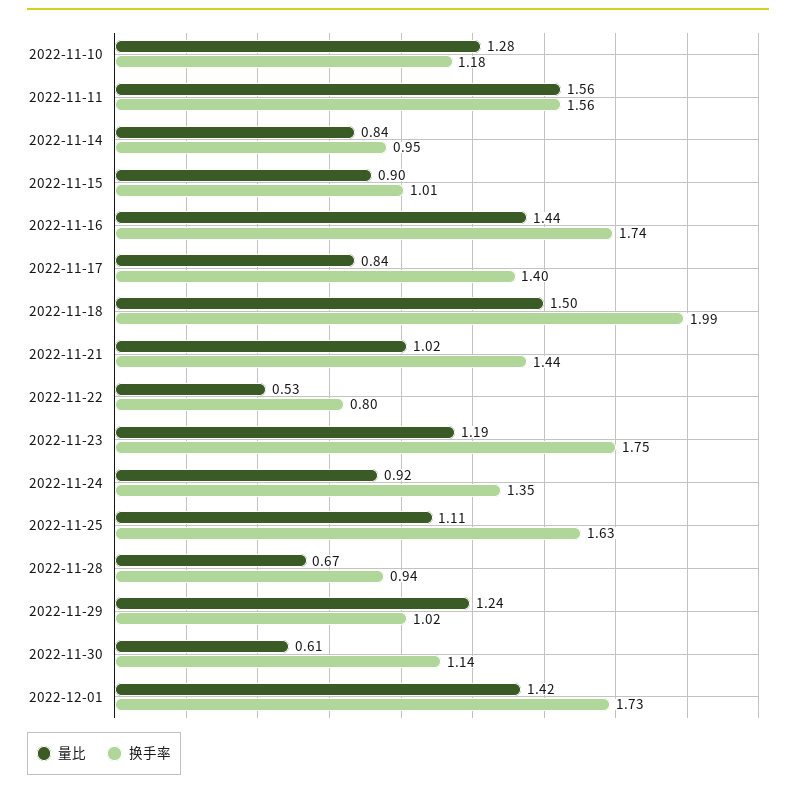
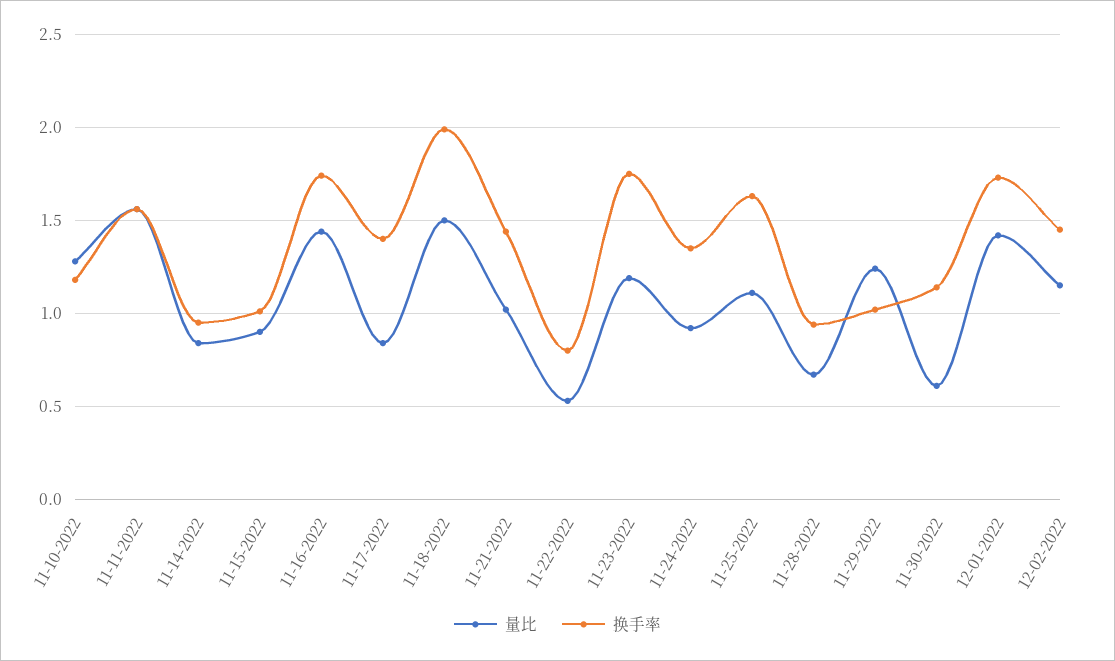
量比, 12-02-2022: none -> 1.15
换手率, 12-02-2022: none -> 1.45

